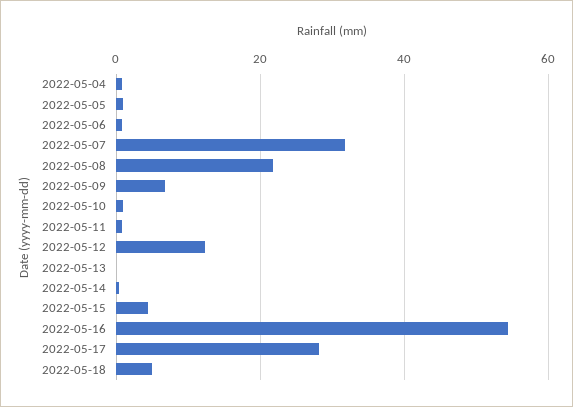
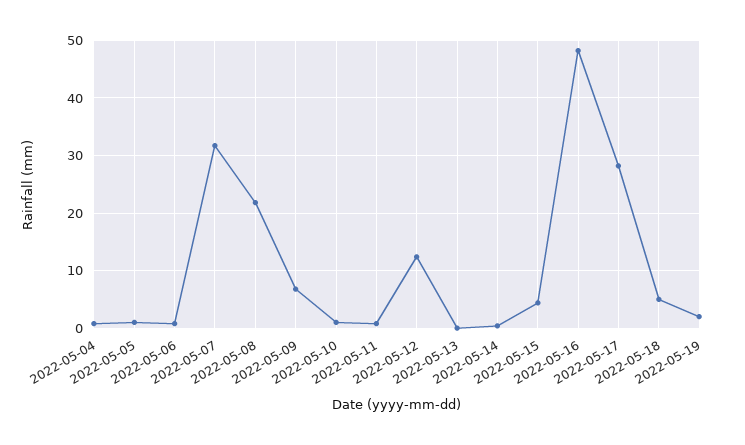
2022-05-16: 54 -> 48
2022-05-19: none -> 2

